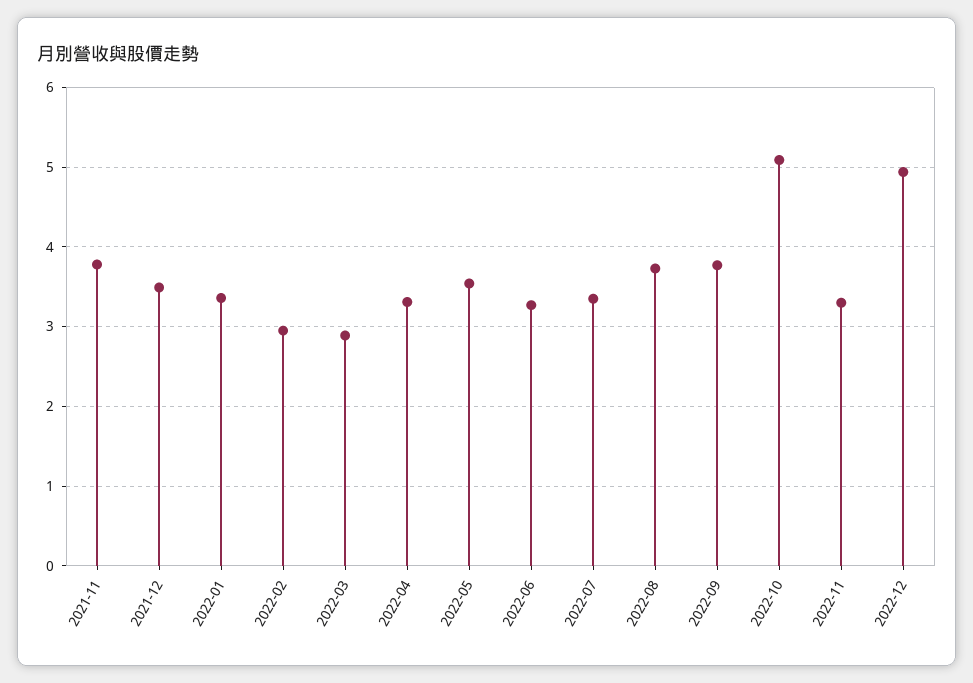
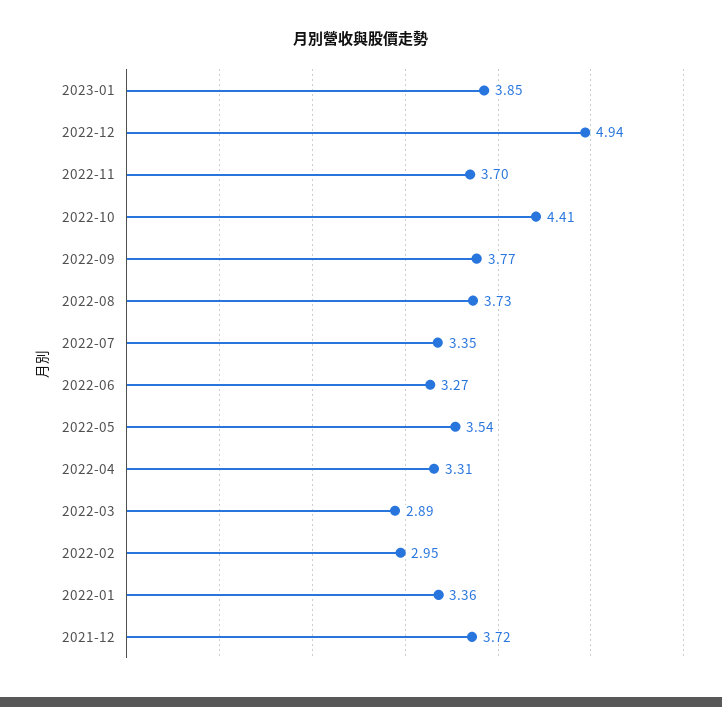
2021-11: 3.8 -> none
2021-12: 3.5 -> 3.72
2022-10: 5.1 -> 4.41
2022-11: 3.3 -> 3.7
2023-01: none -> 3.85

